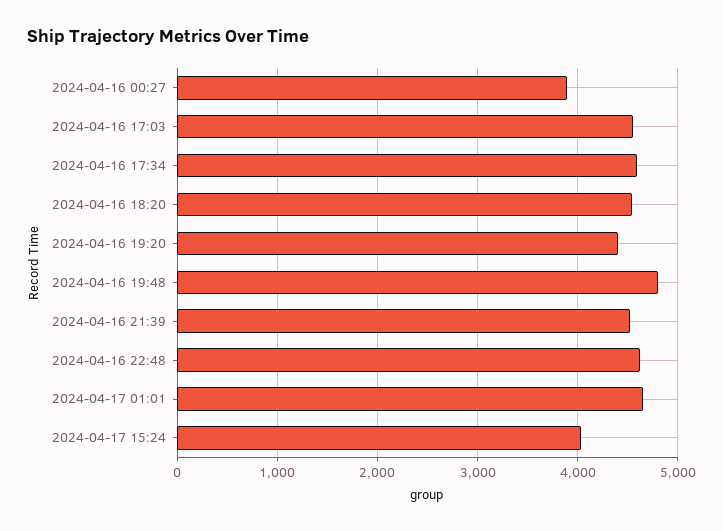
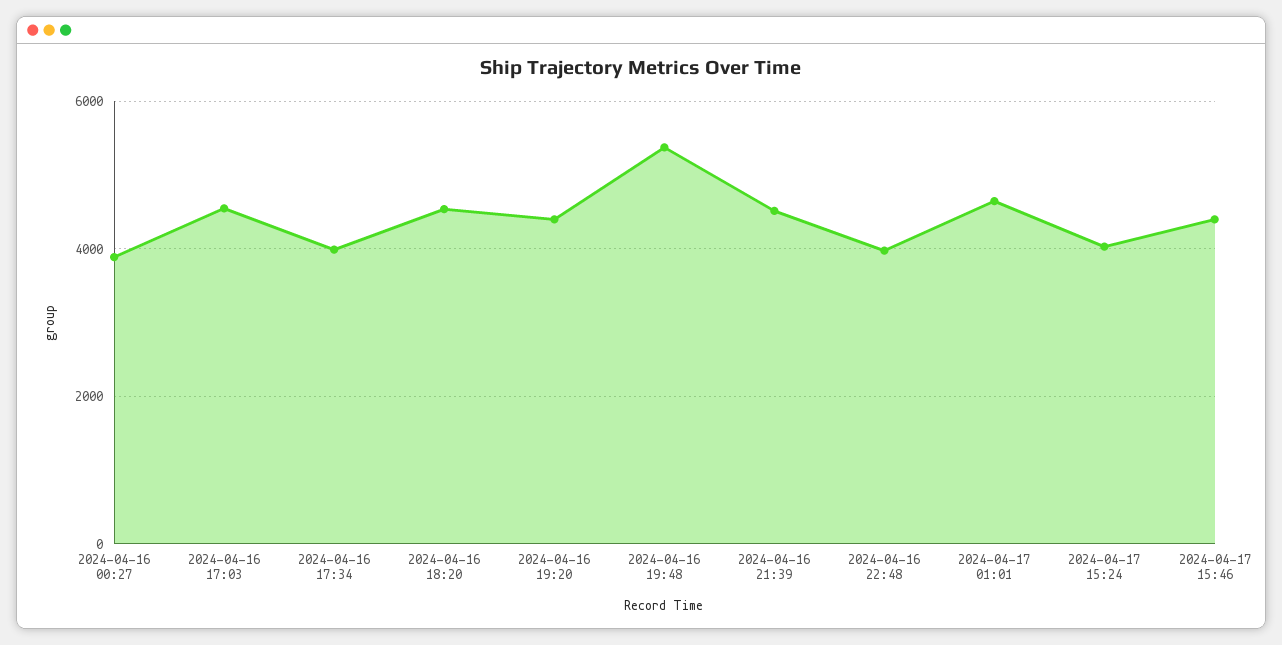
2024-04-16 17:34: 4600 -> 4000
2024-04-16 19:48: 4800 -> 5400
2024-04-16 22:48: 4600 -> 4000
2024-04-17 15:46: none -> 4400

